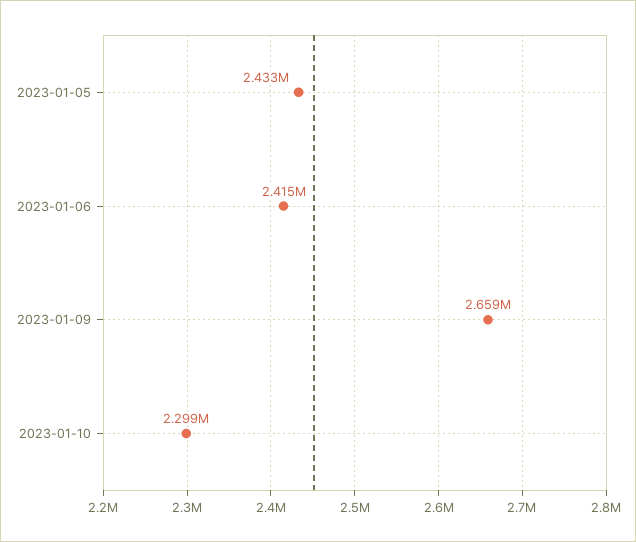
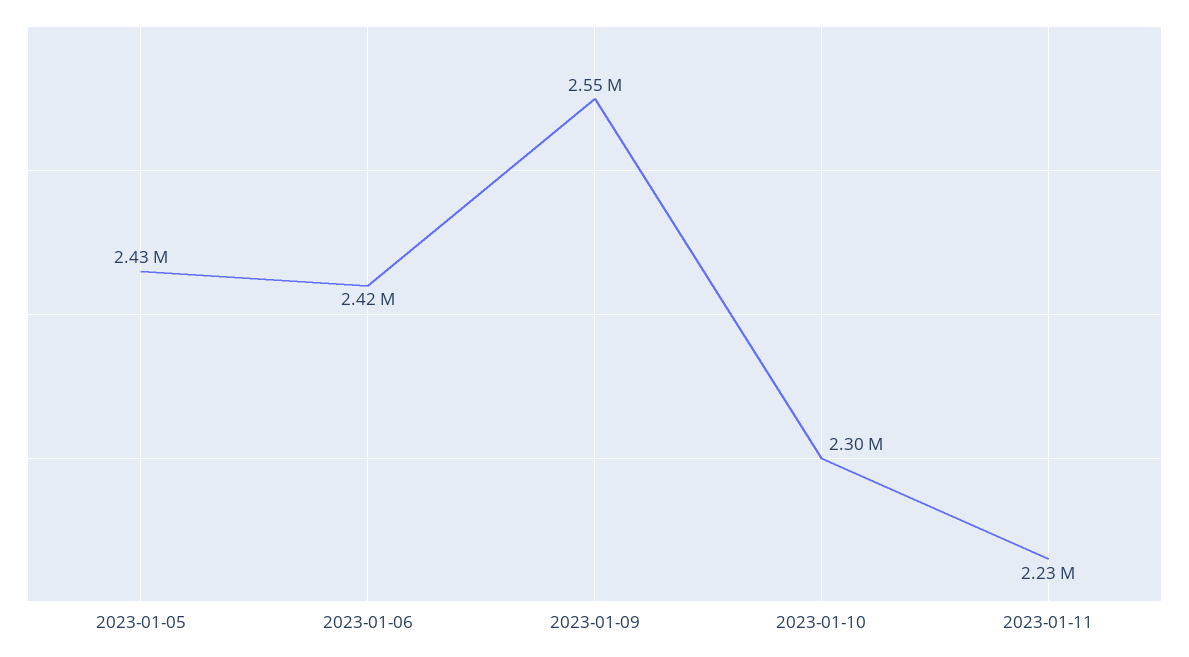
2023-01-09: 2659000 -> 2550000
2023-01-11: none -> 2230000

